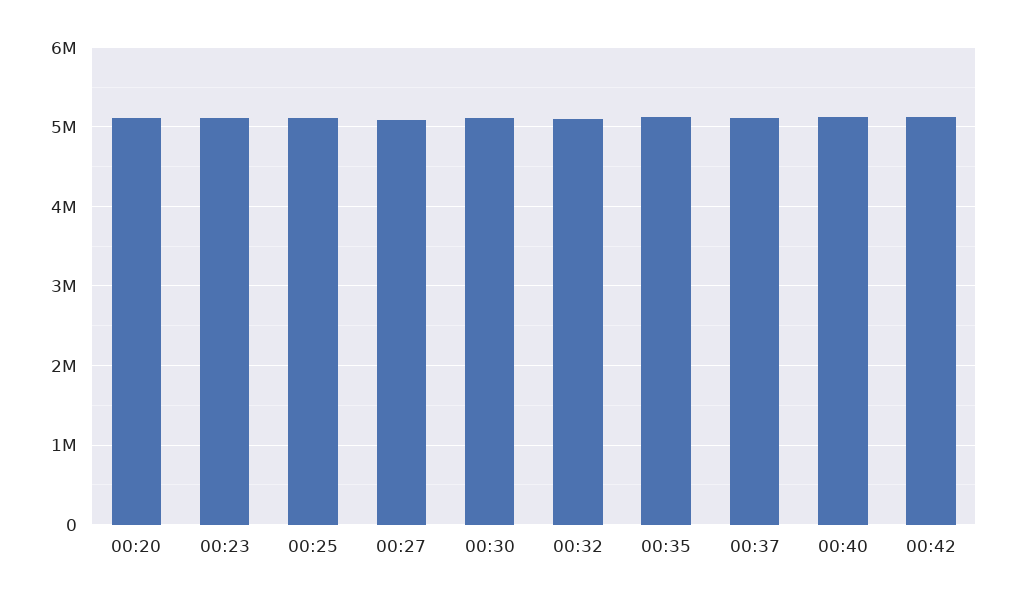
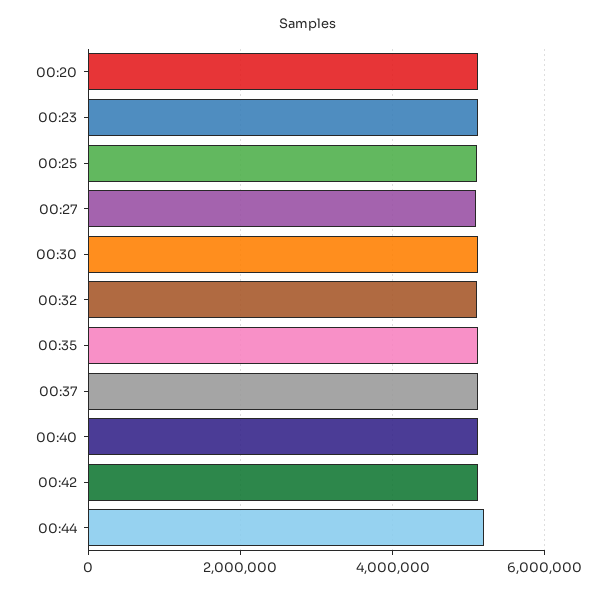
00:44: none -> 5200000

